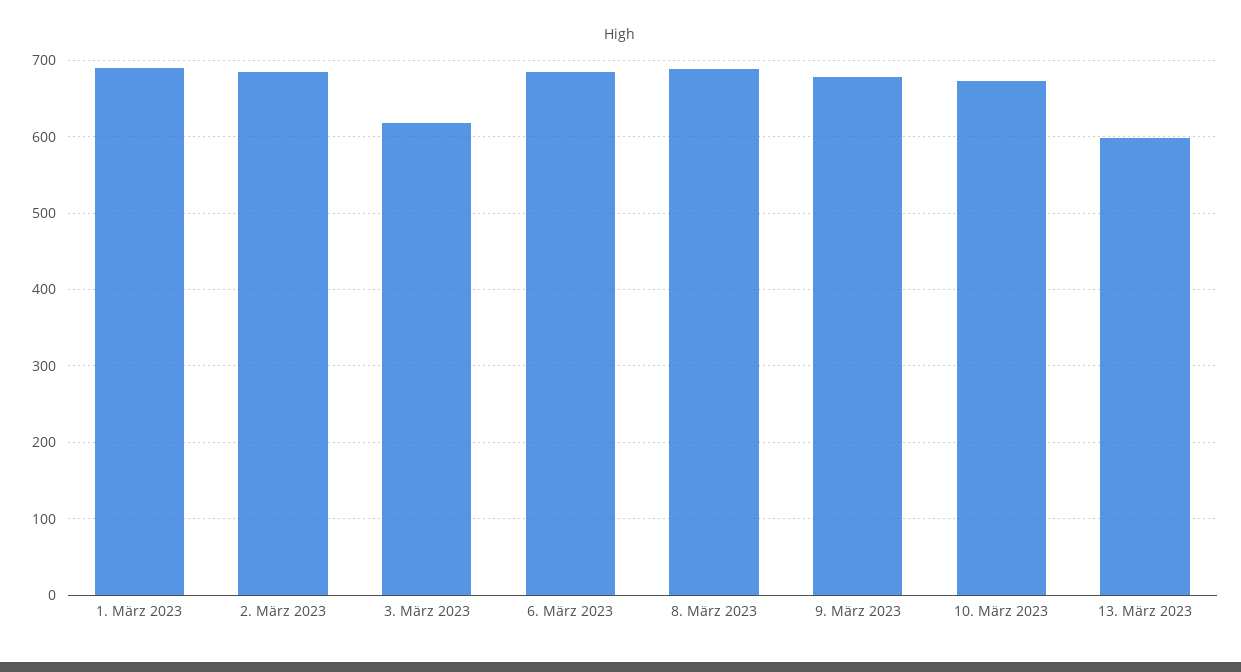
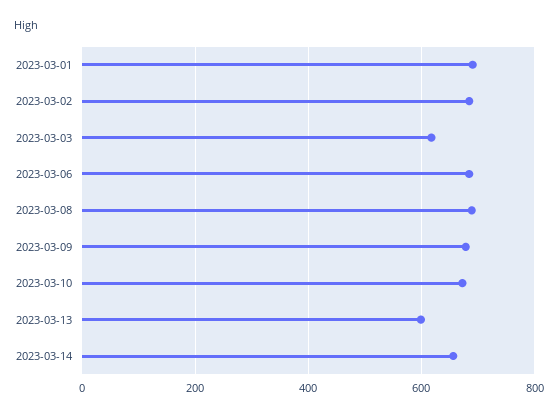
2023-03-14: none -> 660

